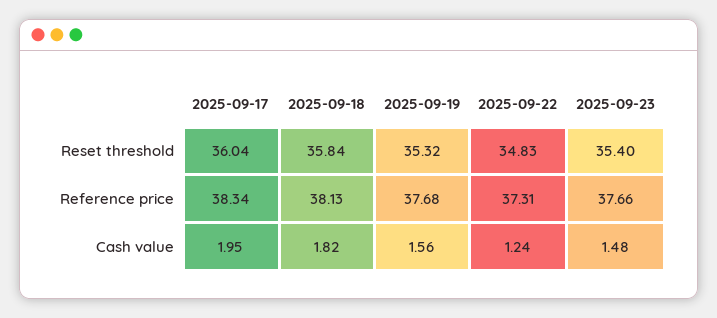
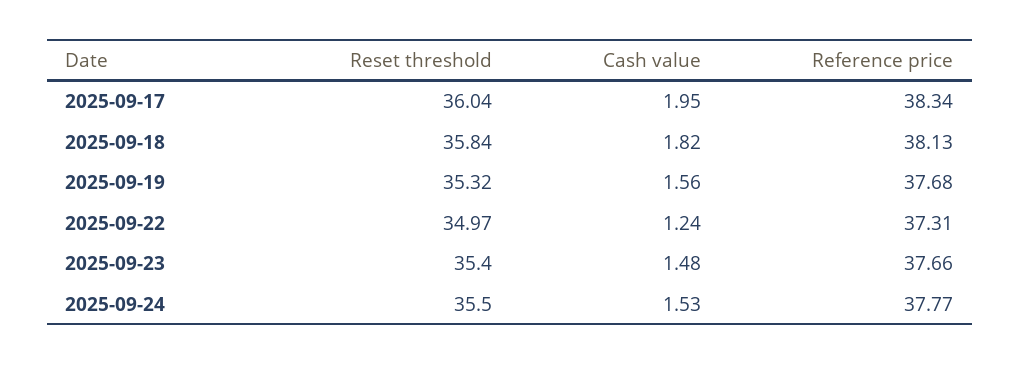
2025-09-22, Reset threshold: 34.83 -> 34.97
2025-09-24, Reset threshold: none -> 35.5
2025-09-24, Cash value: none -> 1.53
2025-09-24, Reference price: none -> 37.77

